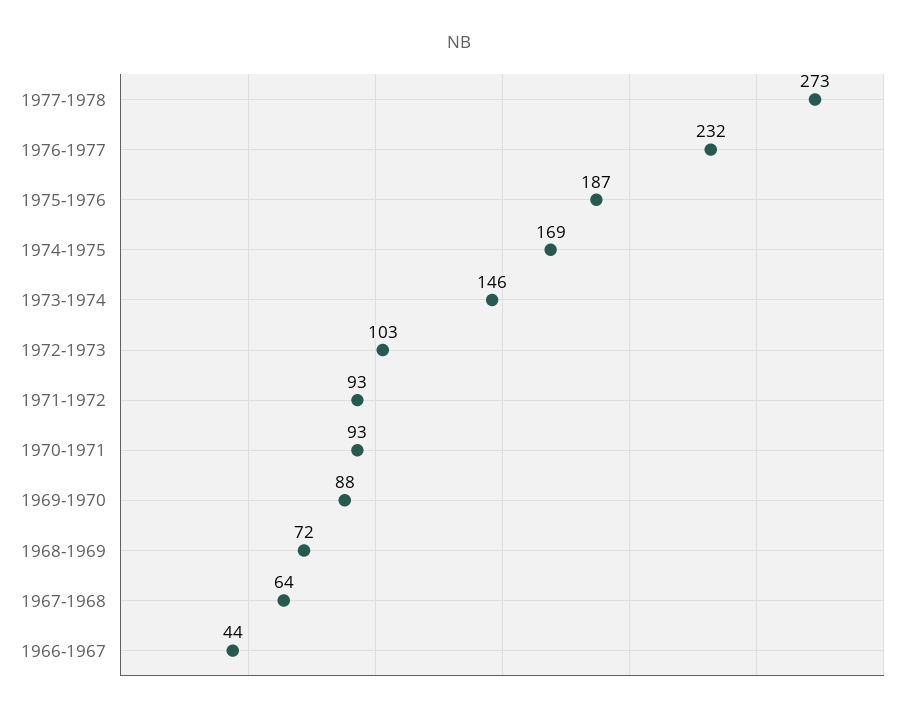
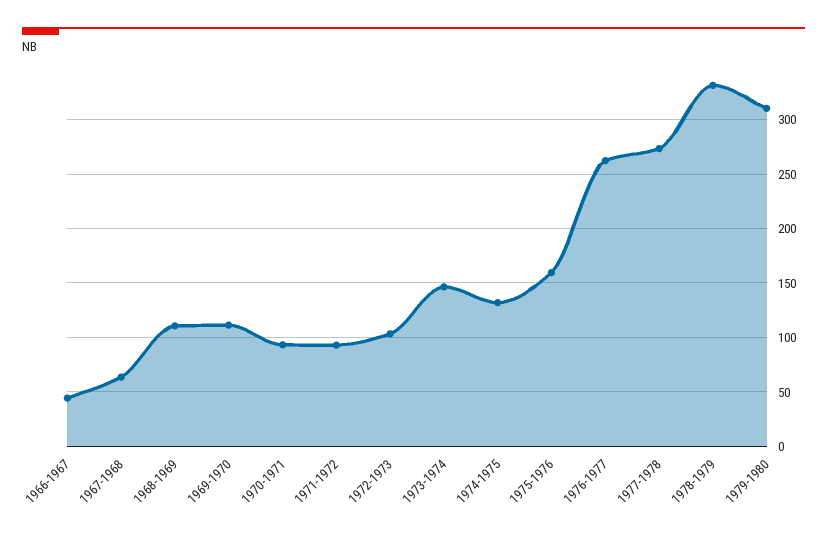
1976-1977: 232 -> 260
1975-1976: 187 -> 160
1974-1975: 169 -> 130
1969-1970: 88 -> 110
1968-1969: 72 -> 110
1978-1979: none -> 330
1979-1980: none -> 310

